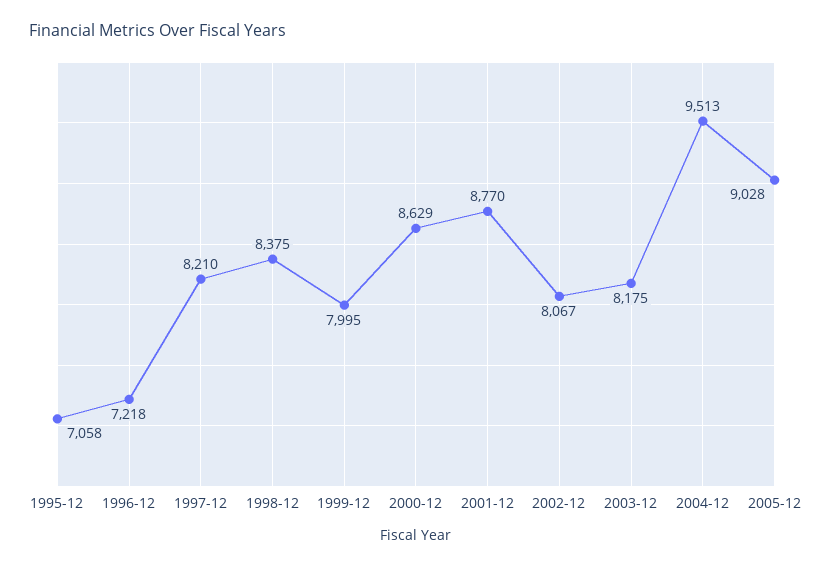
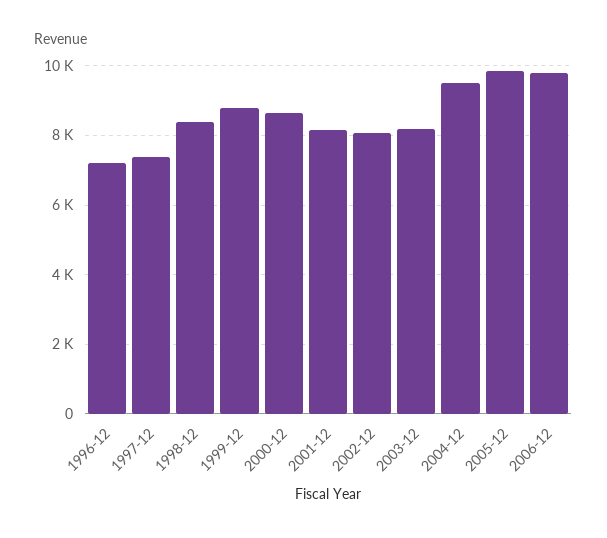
1995-12: 7058 -> none
1997-12: 8210 -> 7400
1999-12: 7995 -> 8800
2001-12: 8770 -> 8200
2005-12: 9028 -> 9800
2006-12: none -> 9800

